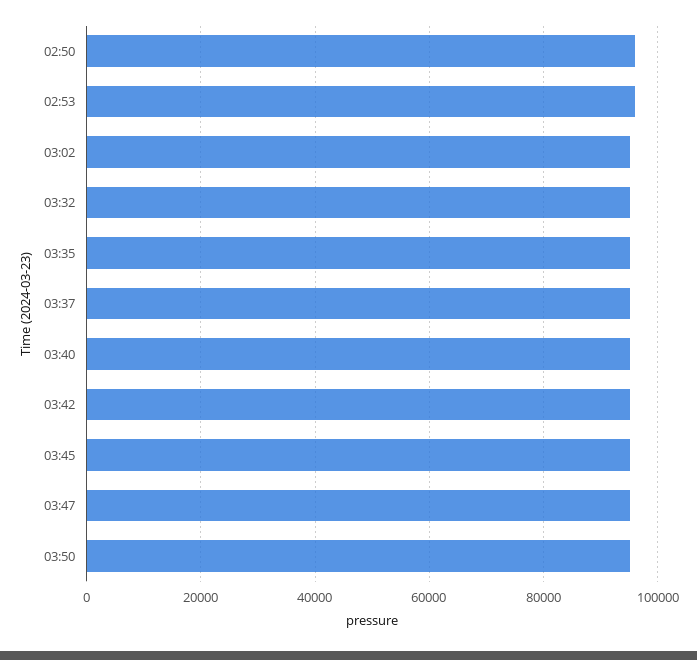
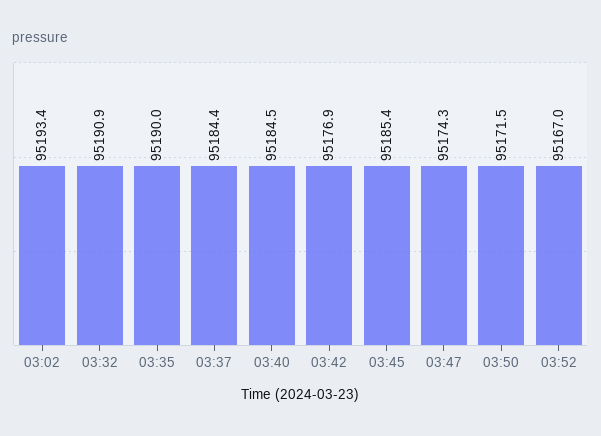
02:50: 96000 -> none
02:53: 96000 -> none
03:52: none -> 95167

